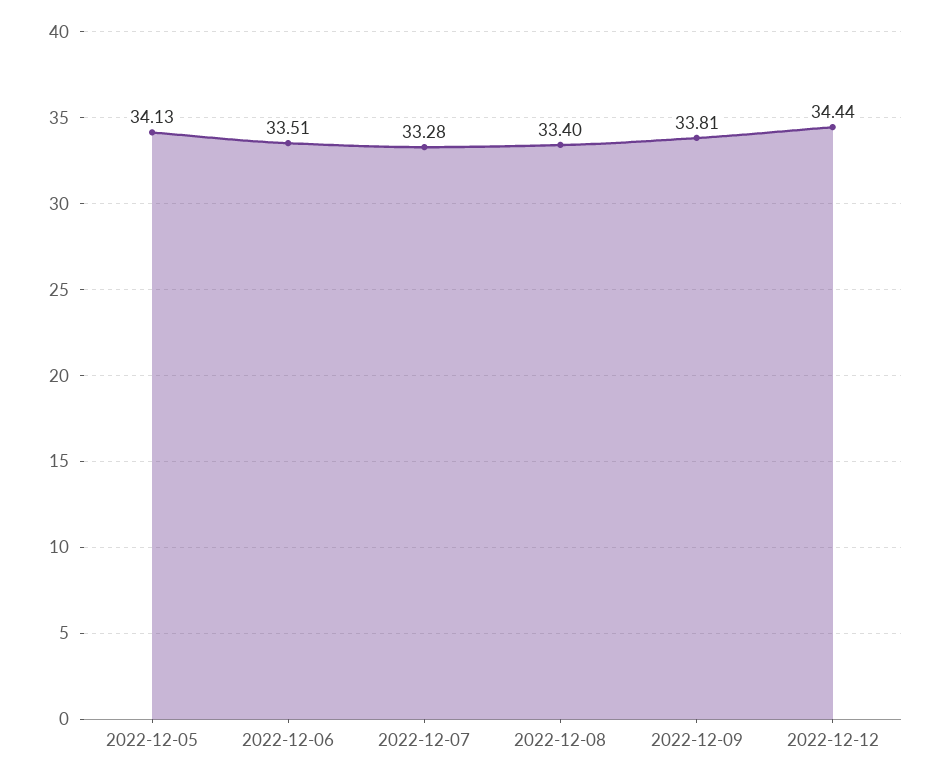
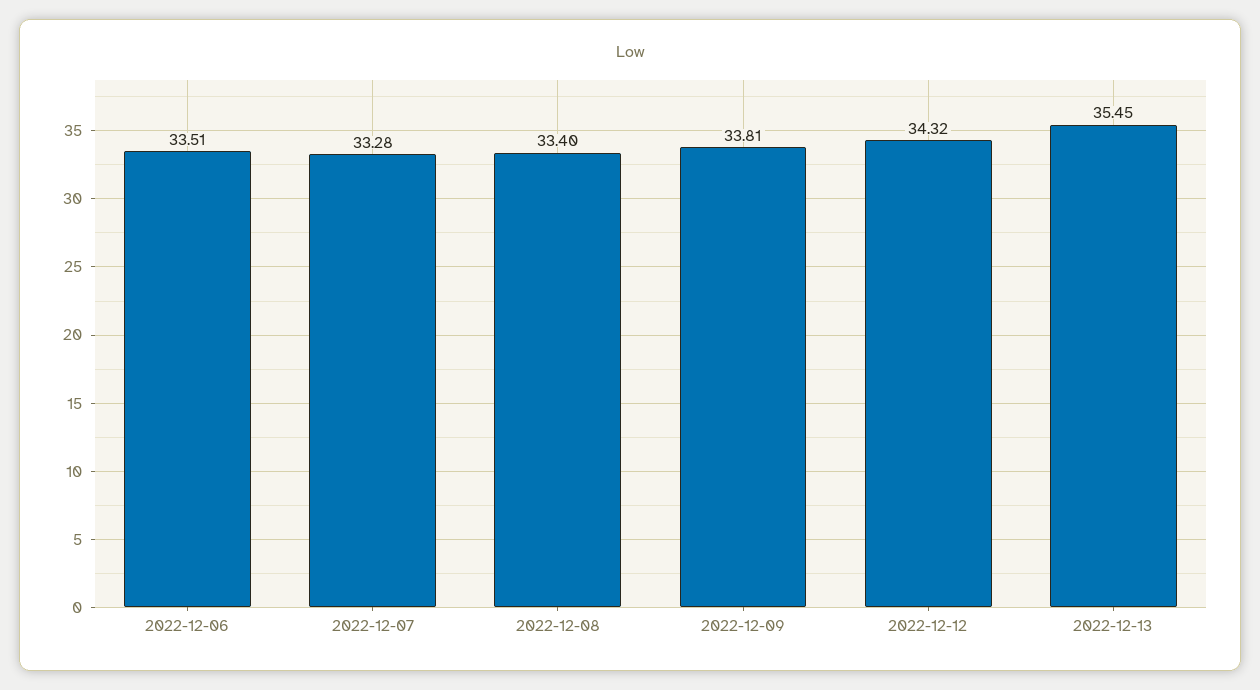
2022-12-05: 34.13 -> none
2022-12-12: 34.44 -> 34.32
2022-12-13: none -> 35.45

